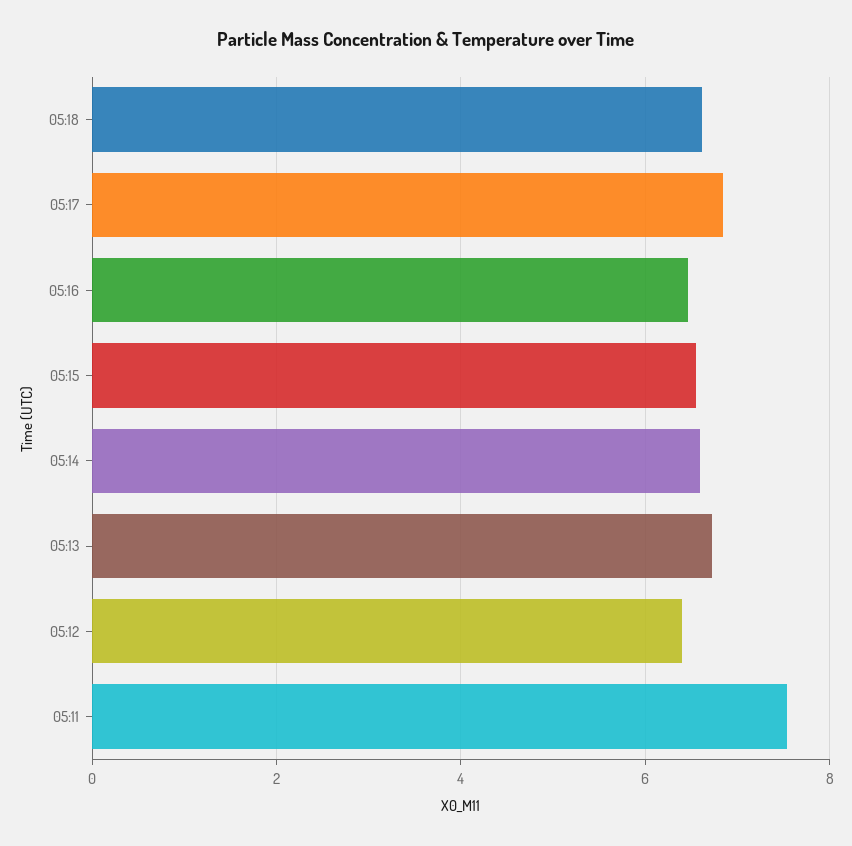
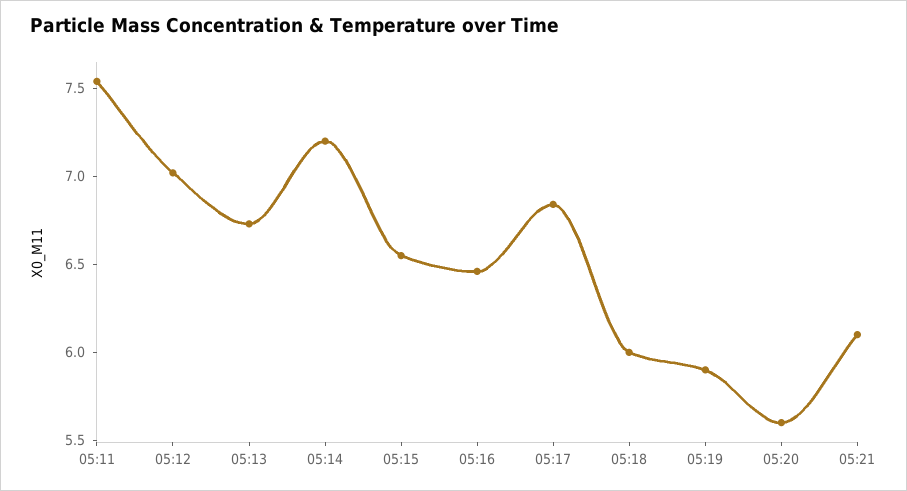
05:18: 6.6 -> 6
05:14: 6.6 -> 7.2
05:12: 6.4 -> 7
05:19: none -> 5.9
05:20: none -> 5.6
05:21: none -> 6.1

